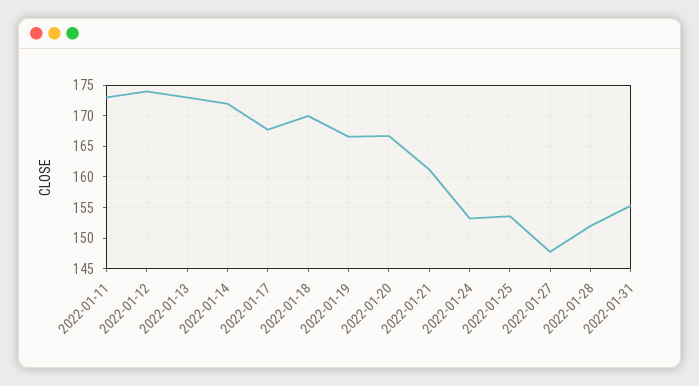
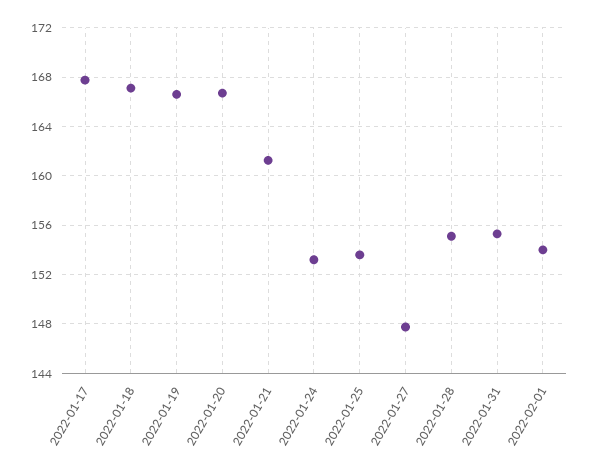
2022-01-11: 173 -> none
2022-01-12: 174 -> none
2022-01-13: 173 -> none
2022-01-14: 172 -> none
2022-01-18: 170 -> 167
2022-01-28: 152 -> 155
2022-02-01: none -> 154

